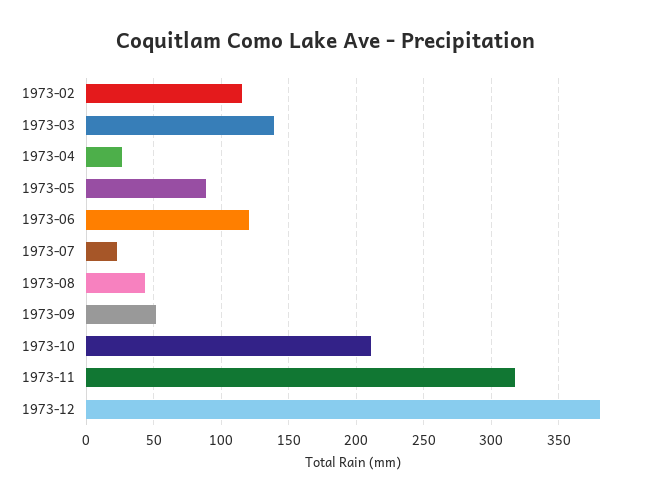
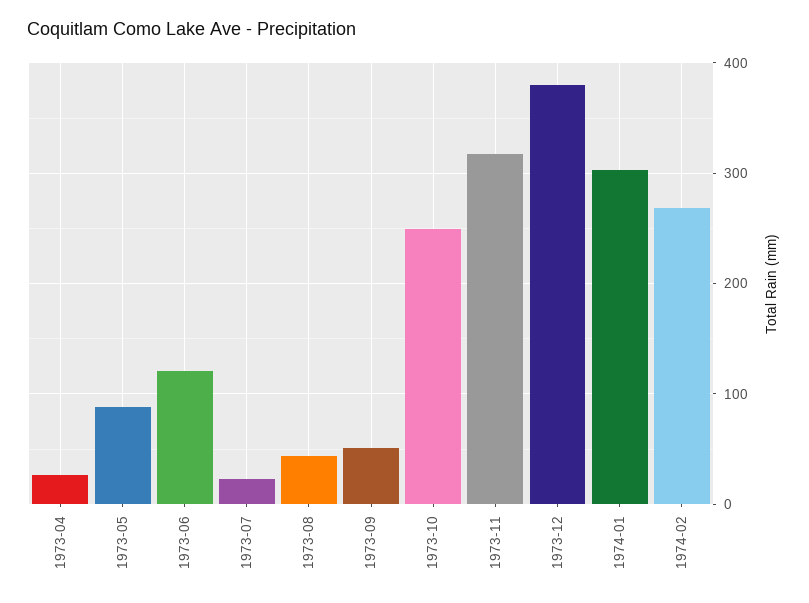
1973-02: 115 -> none
1973-03: 140 -> none
1973-10: 210 -> 250
1974-01: none -> 300
1974-02: none -> 270

